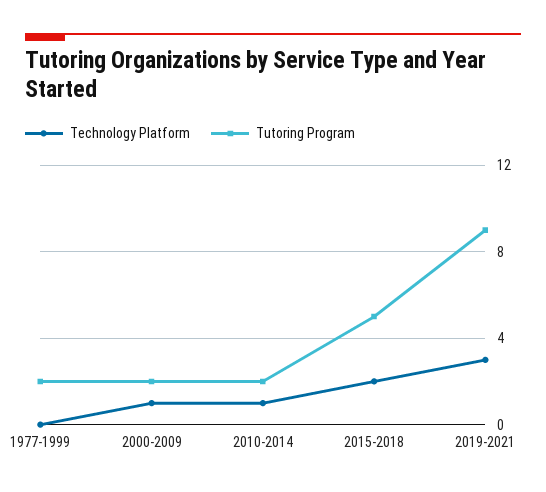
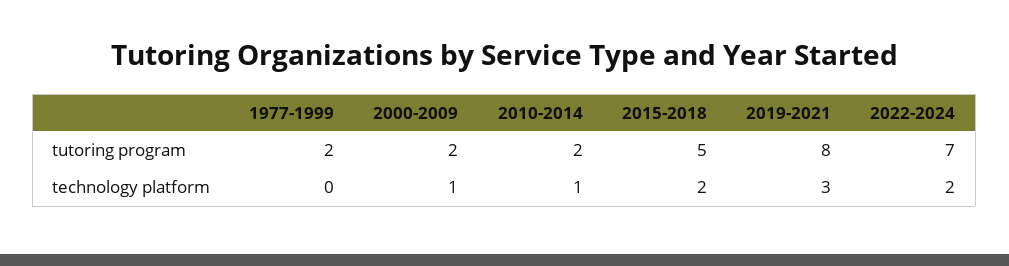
Tutoring Program, 2019-2021: 9 -> 8
Tutoring Program, 2022-2024: none -> 7
Technology Platform, 2022-2024: none -> 2

